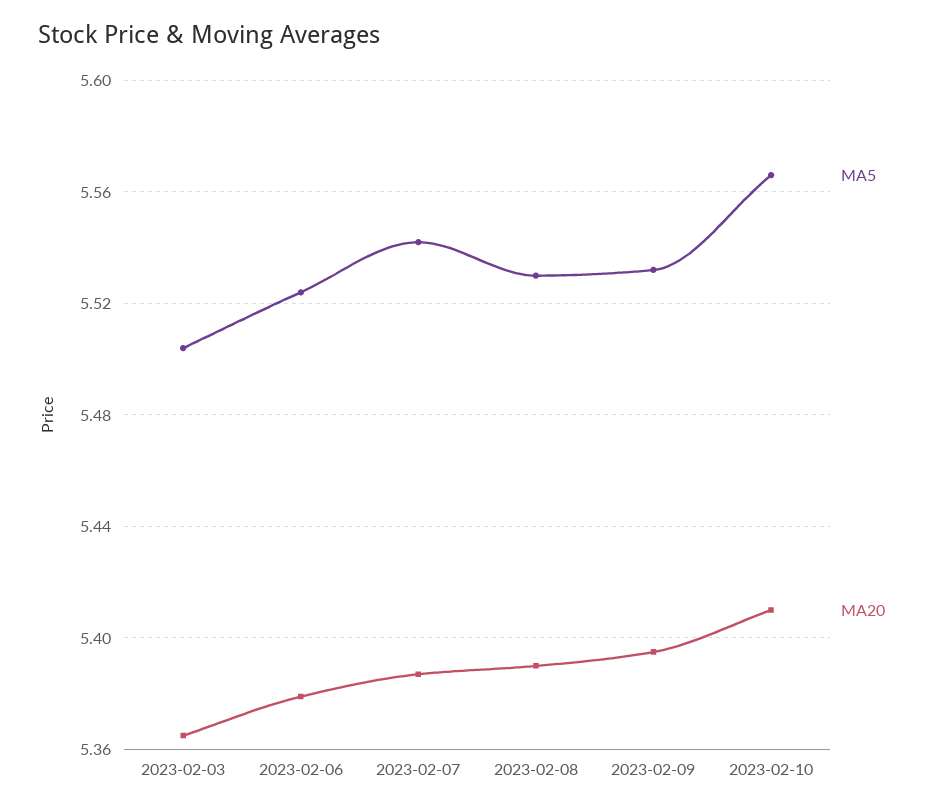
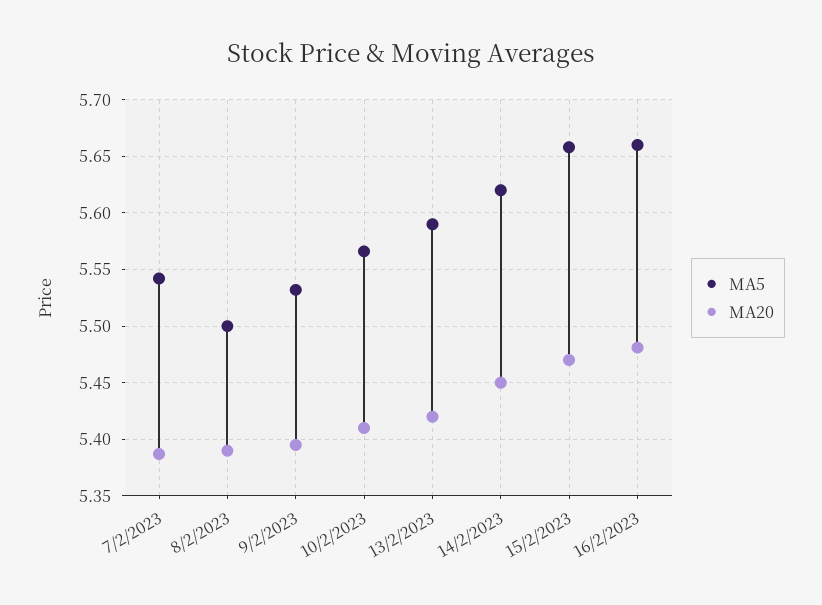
MA5, 2023-02-03: 5.505 -> none
MA20, 2023-02-03: 5.365 -> none
MA5, 2023-02-06: 5.525 -> none
MA20, 2023-02-06: 5.38 -> none
MA5, 2023-02-08: 5.53 -> 5.5
MA5, 13/2/2023: none -> 5.59
MA20, 13/2/2023: none -> 5.42
MA5, 14/2/2023: none -> 5.62
MA20, 14/2/2023: none -> 5.45
MA5, 15/2/2023: none -> 5.66
MA20, 15/2/2023: none -> 5.47
MA5, 16/2/2023: none -> 5.66
MA20, 16/2/2023: none -> 5.48

